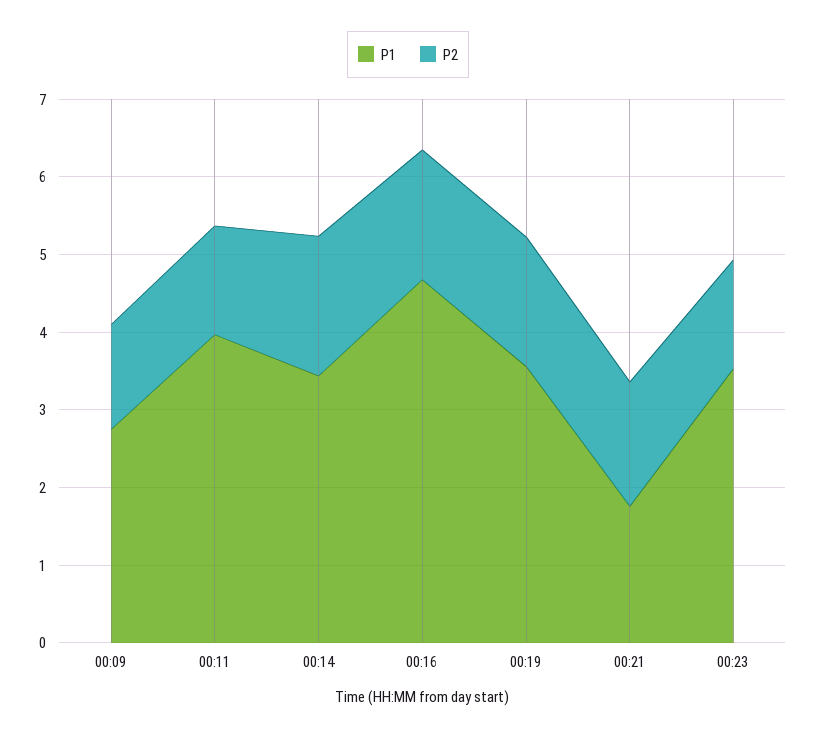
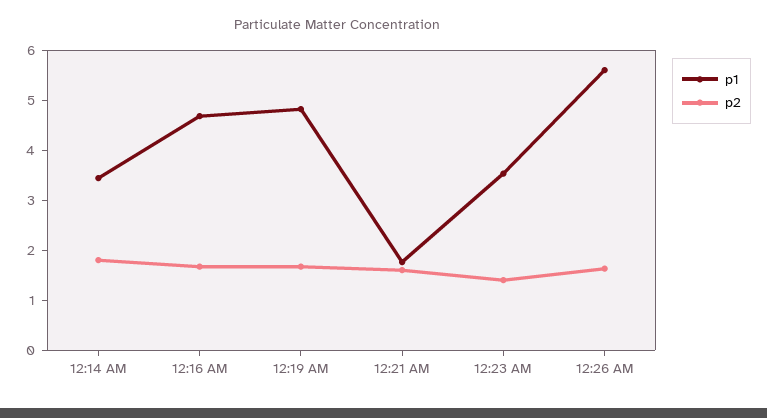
P1, 00:09: 2.8 -> none
P2, 00:09: 1.4 -> none
P1, 00:11: 4 -> none
P2, 00:11: 1.4 -> none
P1, 00:19: 3.6 -> 4.8
P1, 12:26 AM: none -> 5.6
P2, 12:26 AM: none -> 1.6

